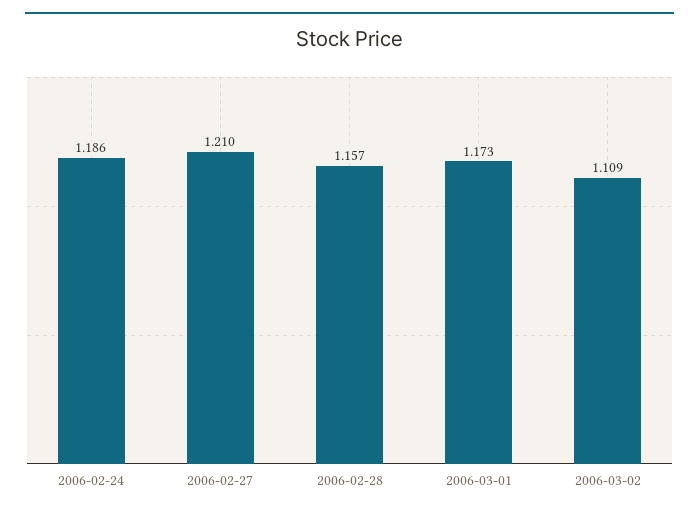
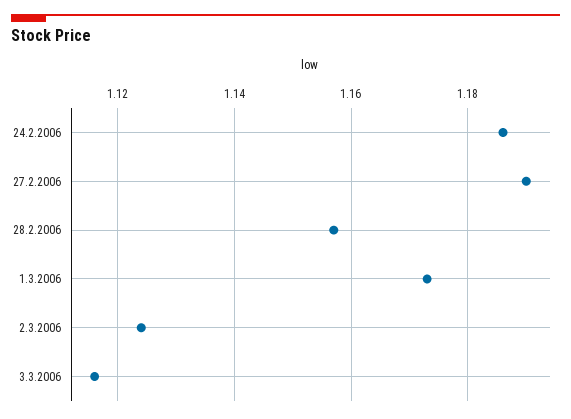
2006-02-27: 1.21 -> 1.19
2006-03-02: 1.109 -> 1.125
3.3.2006: none -> 1.115

